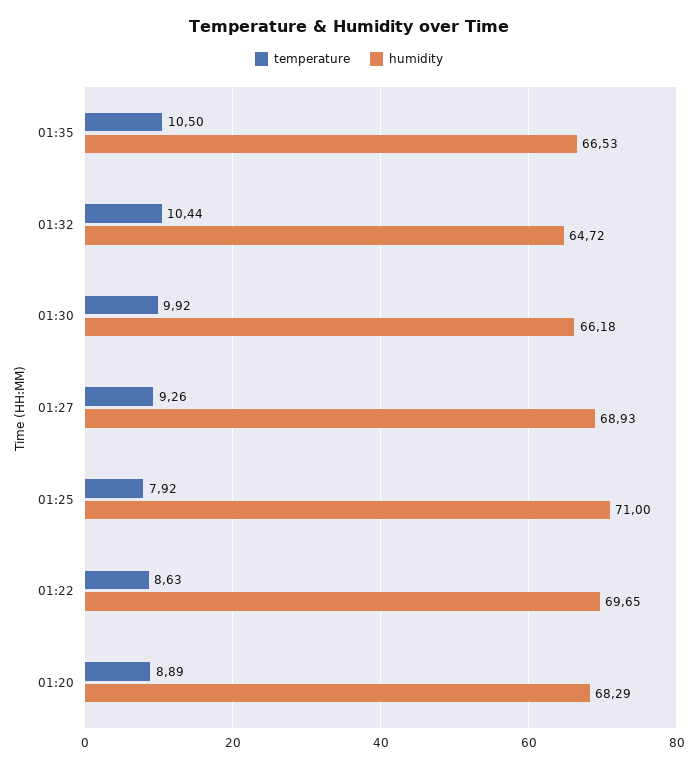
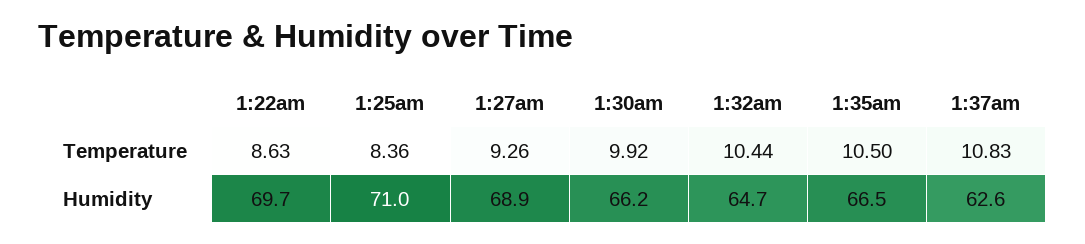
temperature, 01:25: 7.92 -> 8.36
temperature, 01:20: 8.89 -> none
humidity, 01:20: 68.29 -> none
temperature, 1:37am: none -> 10.83
humidity, 1:37am: none -> 62.6

